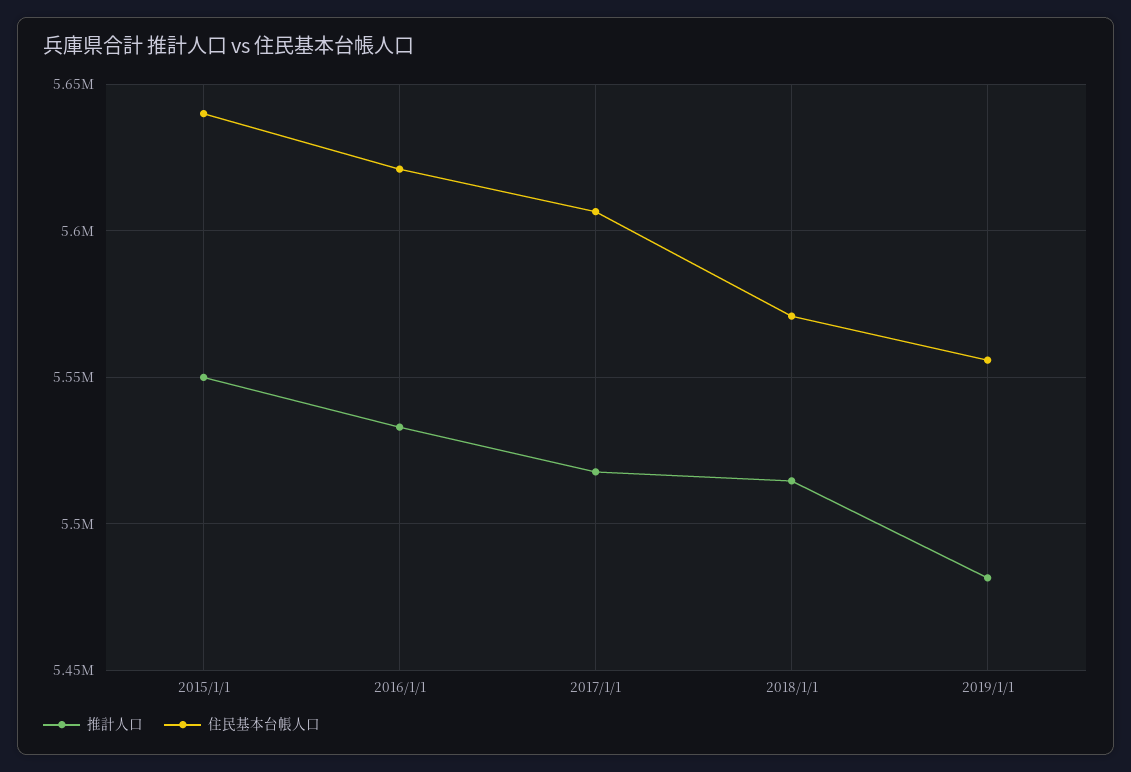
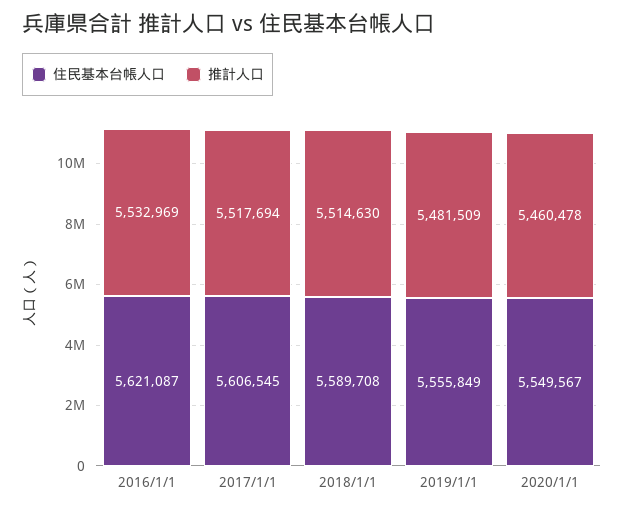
推計人口, 2015/1/1: 5550000 -> none
住民基本台帳人口, 2015/1/1: 5640000 -> none
住民基本台帳人口, 2018/1/1: 5570000 -> 5589708
住民基本台帳人口, 2020/1/1: none -> 5549567
推計人口, 2020/1/1: none -> 5460478

